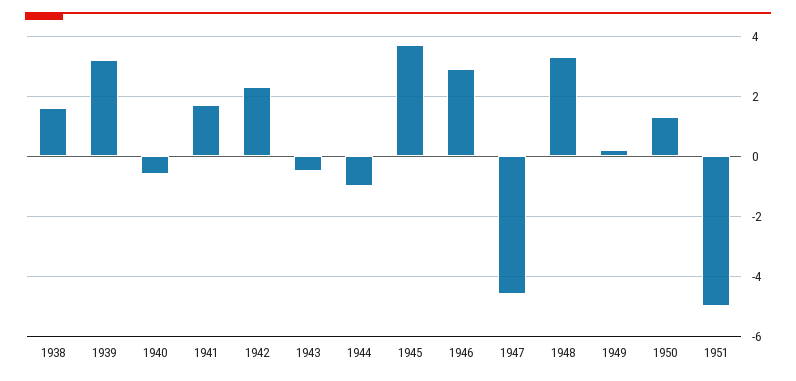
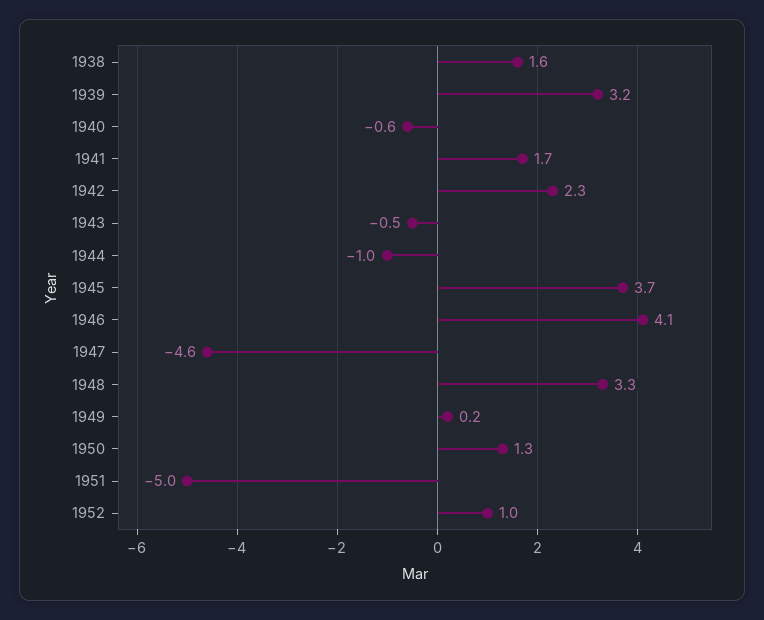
1946: 3 -> 4.1
1952: none -> 1

